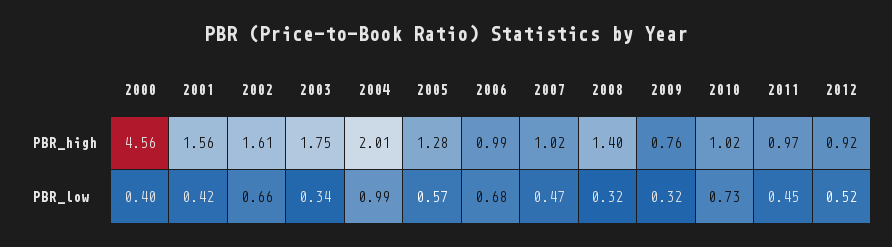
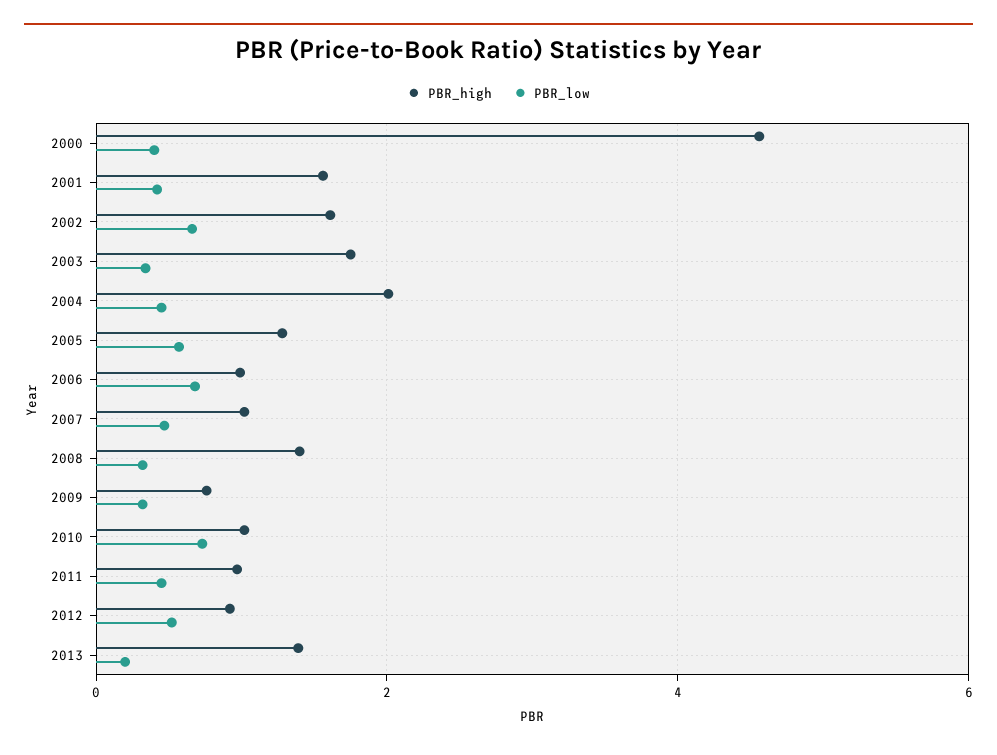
PBR_low, 2004: 0.99 -> 0.4
PBR_high, 2013: none -> 1.4
PBR_low, 2013: none -> 0.2

